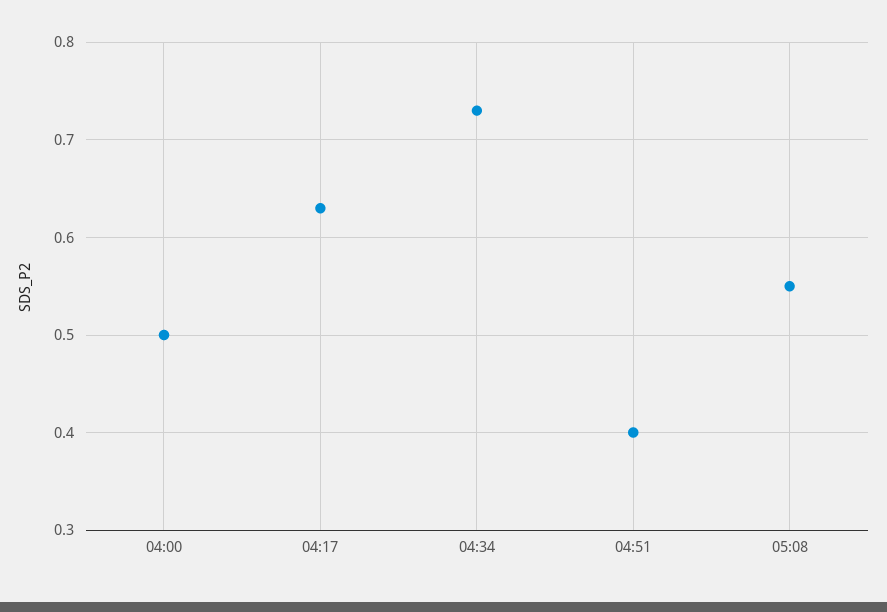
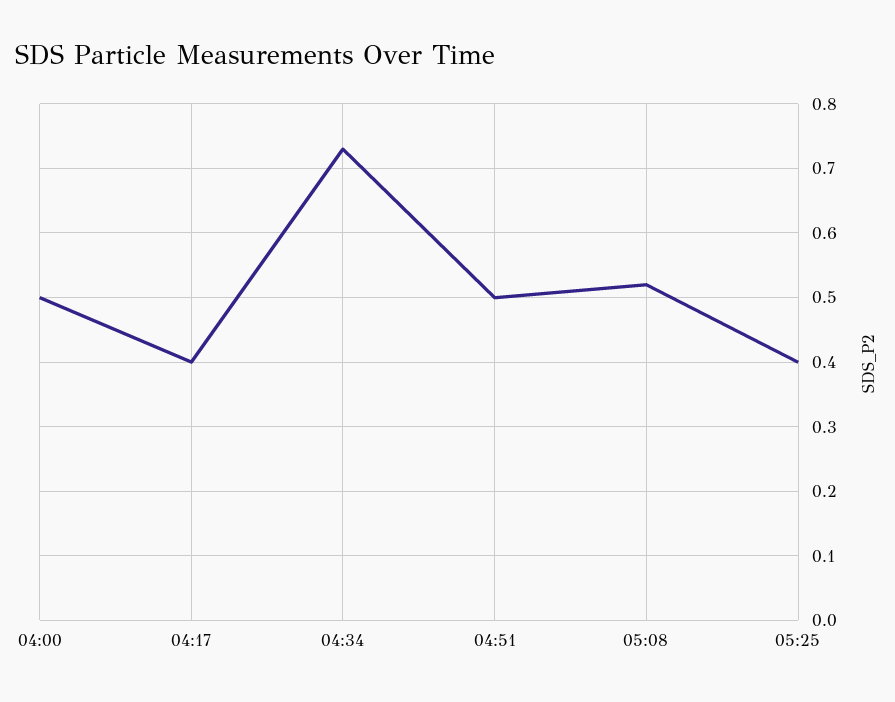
04:17: 0.63 -> 0.4
04:51: 0.4 -> 0.5
05:08: 0.55 -> 0.52
05:25: none -> 0.4

